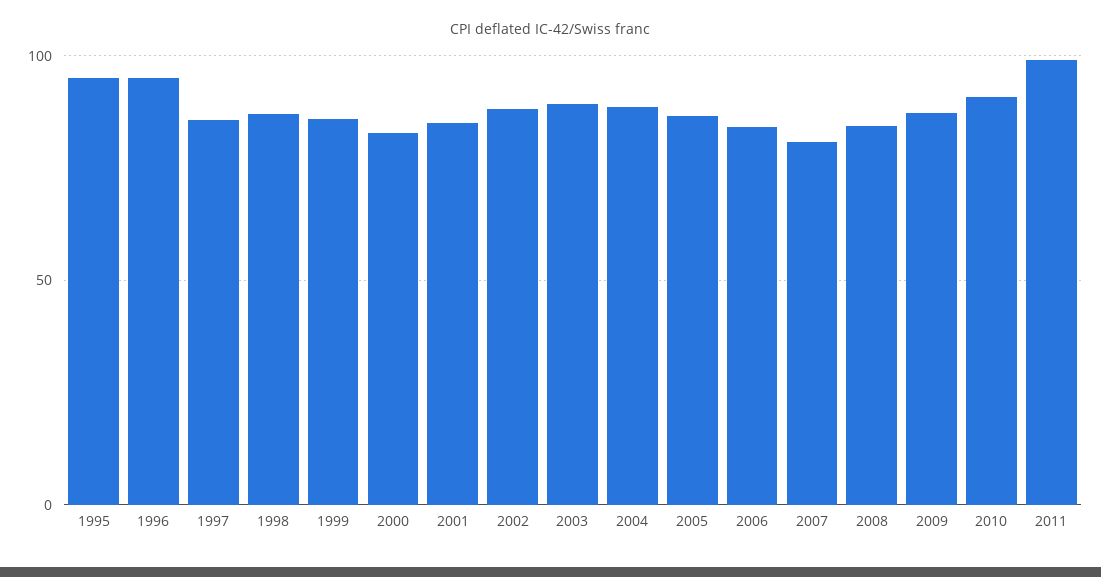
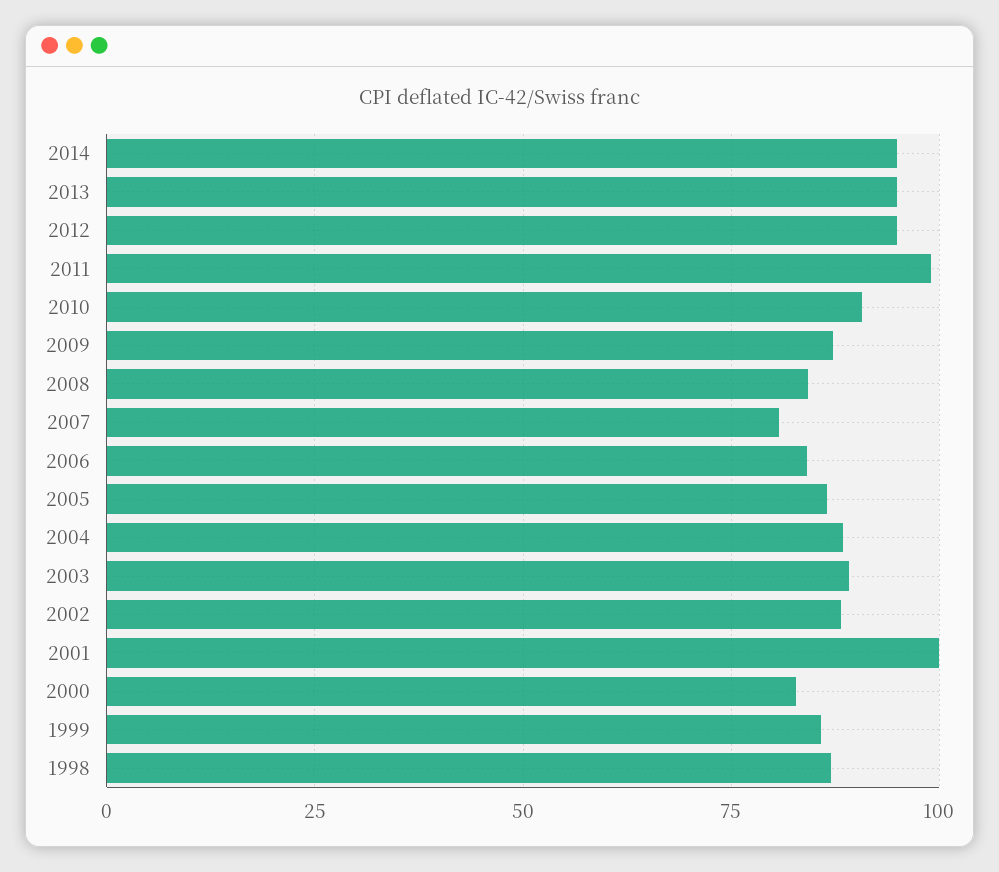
1995: 95 -> none
1996: 95 -> none
1997: 85 -> none
2001: 85 -> 100
2014: none -> 95
2013: none -> 95
2012: none -> 95

